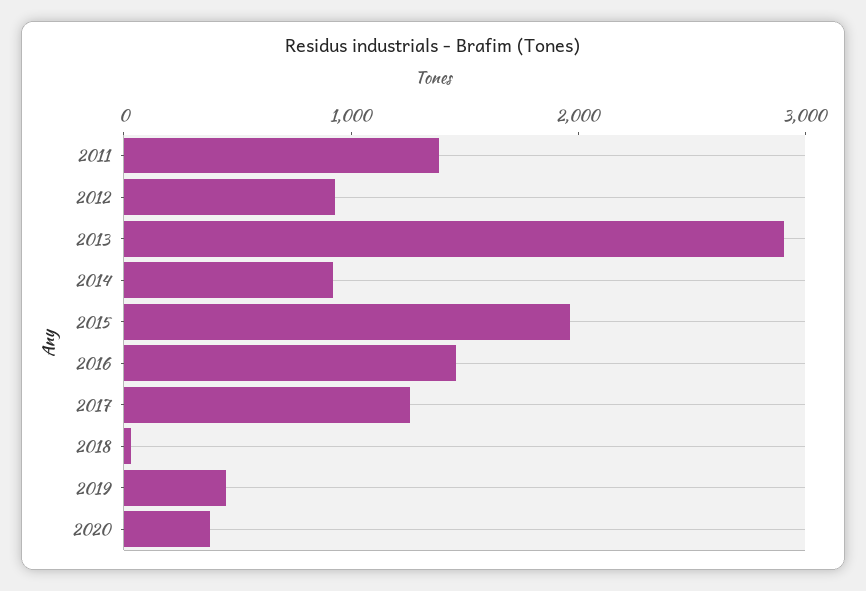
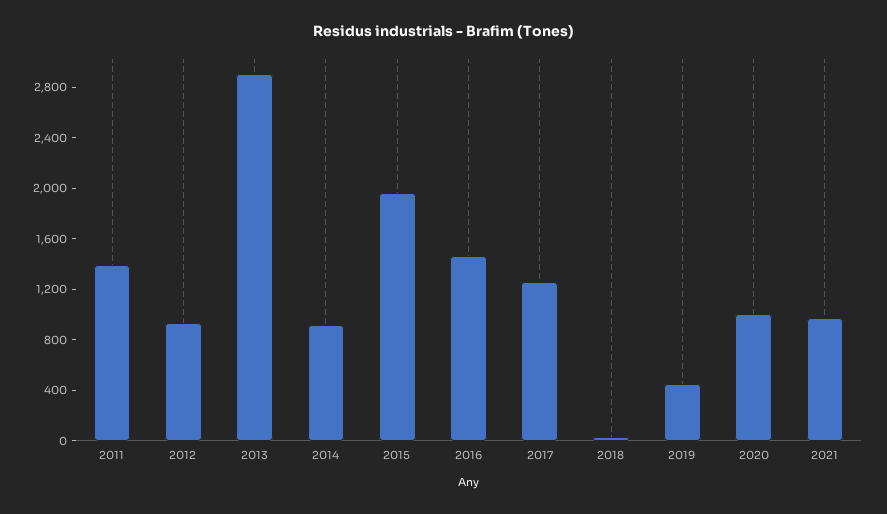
2020: 400 -> 1000
2021: none -> 1000

